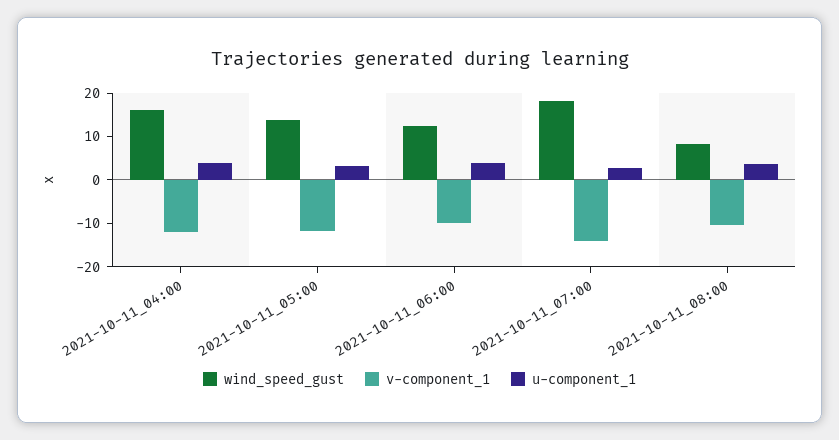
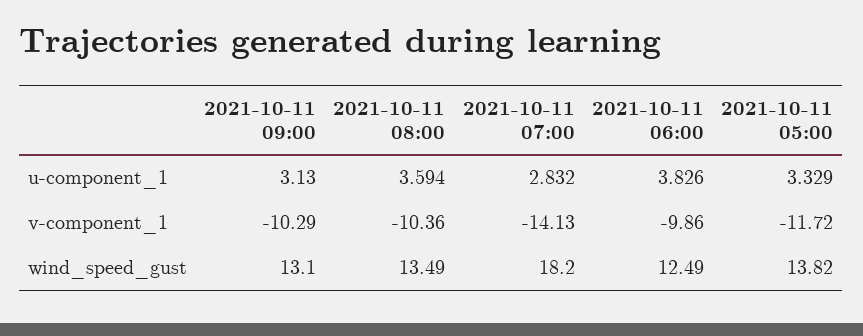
wind_speed_gust, 2021-10-11_04:00: 16 -> none
v-component_1, 2021-10-11_04:00: -12 -> none
u-component_1, 2021-10-11_04:00: 4 -> none
wind_speed_gust, 2021-10-11_08:00: 8 -> 13.49
u-component_1, 2021-10-11 09:00: none -> 3.13
v-component_1, 2021-10-11 09:00: none -> -10.29
wind_speed_gust, 2021-10-11 09:00: none -> 13.1

